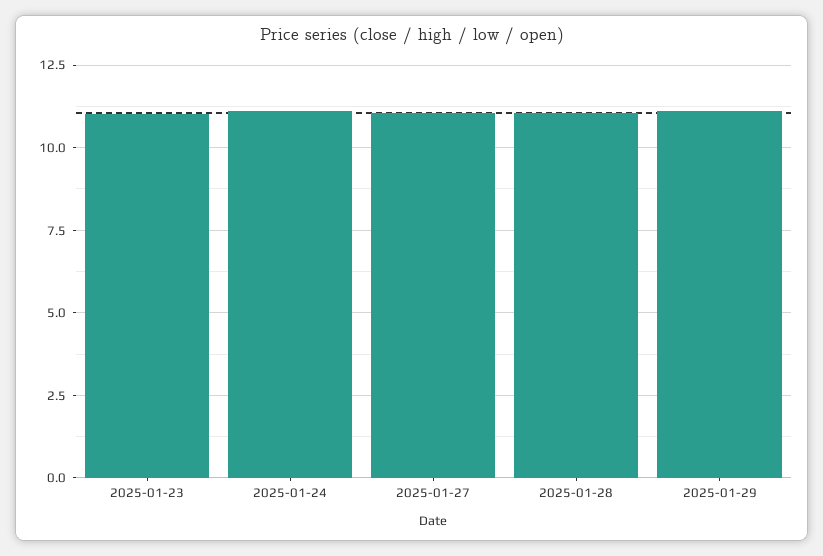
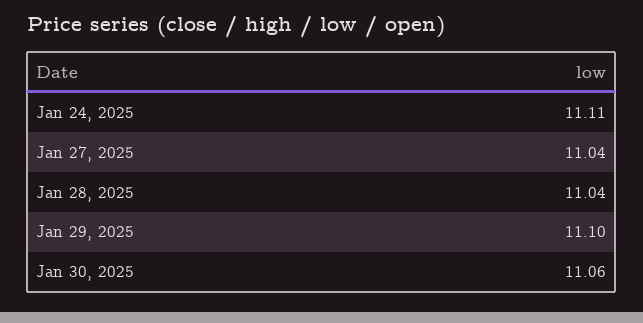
2025-01-23: 11 -> none
Jan 30, 2025: none -> 11.06

